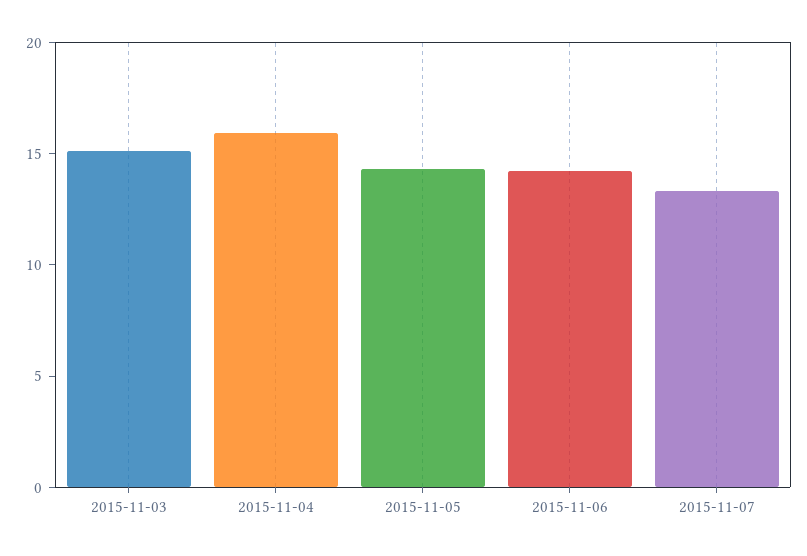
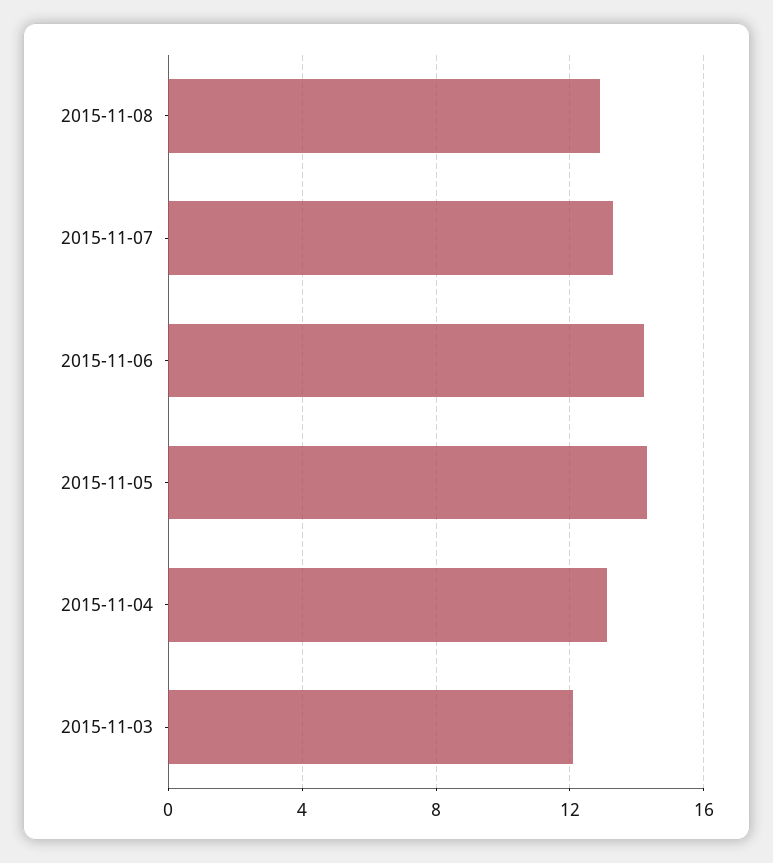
2015-11-03: 15 -> 12
2015-11-04: 16 -> 13
2015-11-08: none -> 13

